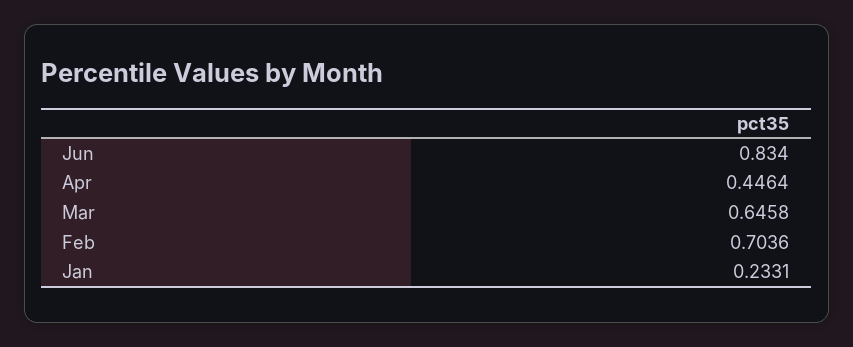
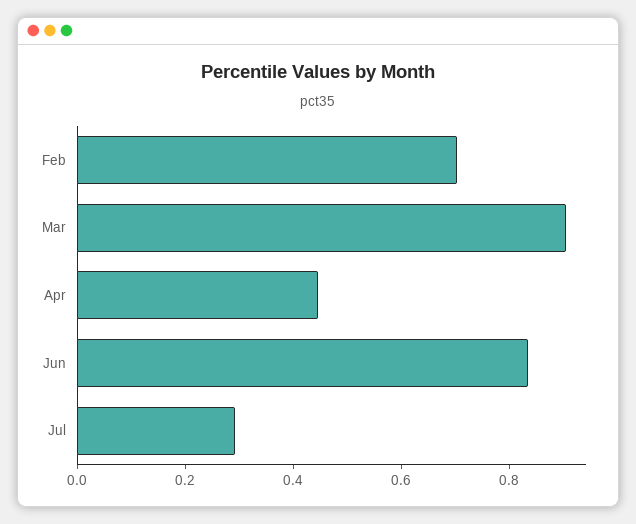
Mar: 0.6458 -> 0.9
Jan: 0.2331 -> none
Jul: none -> 0.3

